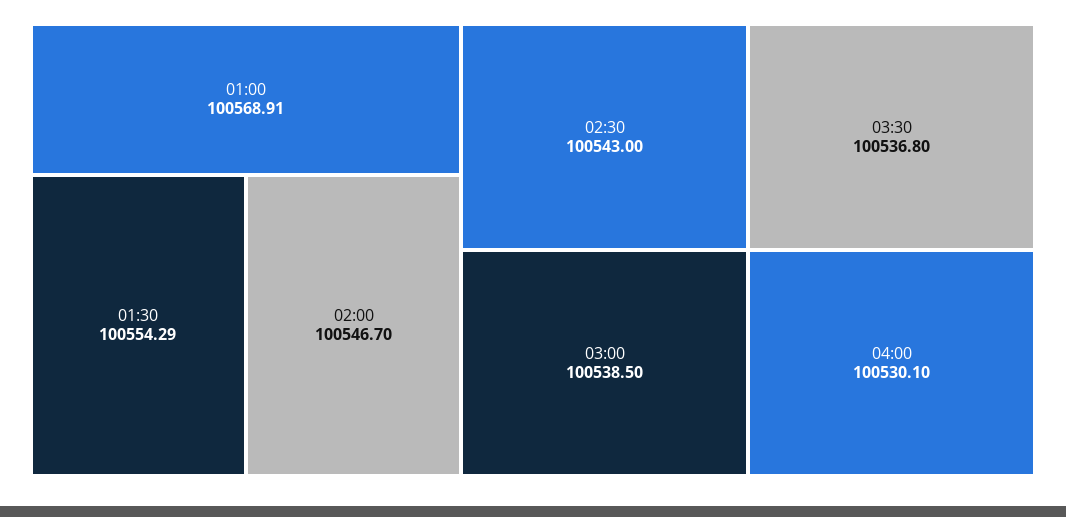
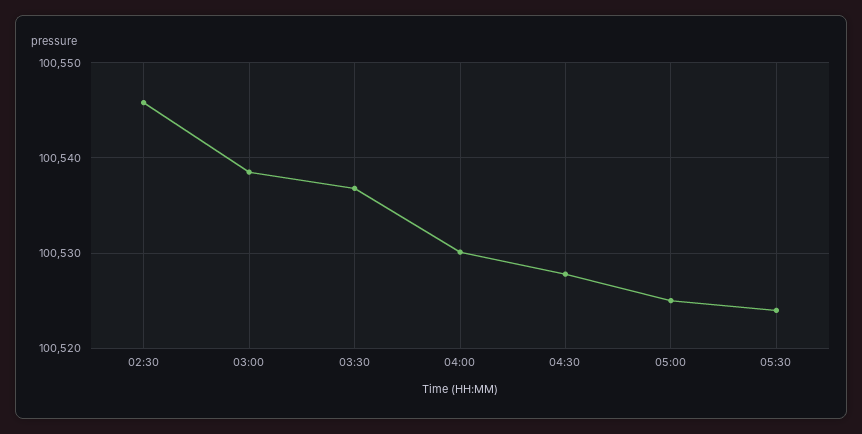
01:00: 100568.91 -> none
01:30: 100554.29 -> none
02:00: 100546.7 -> none
02:30: 100543 -> 100546
04:30: none -> 100528
05:00: none -> 100525
05:30: none -> 100524

